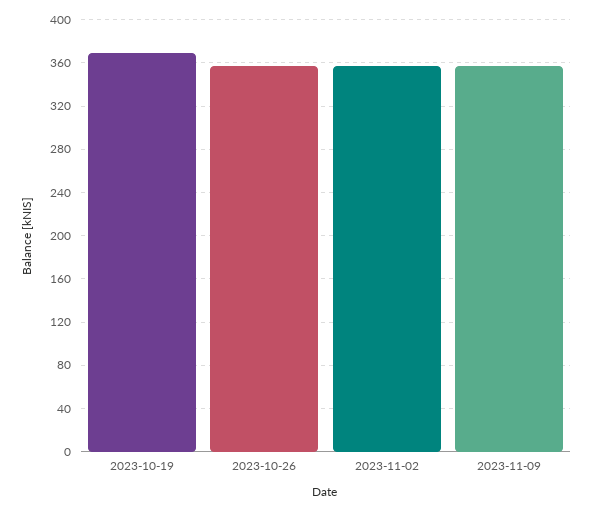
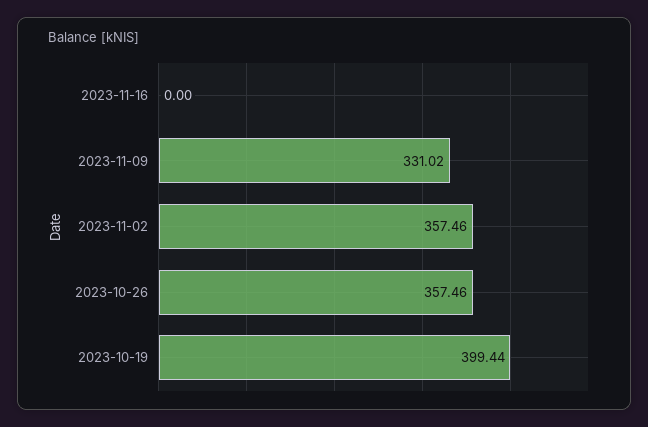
2023-10-19: 370 -> 399.44
2023-11-09: 360 -> 331.02
2023-11-16: none -> 0

